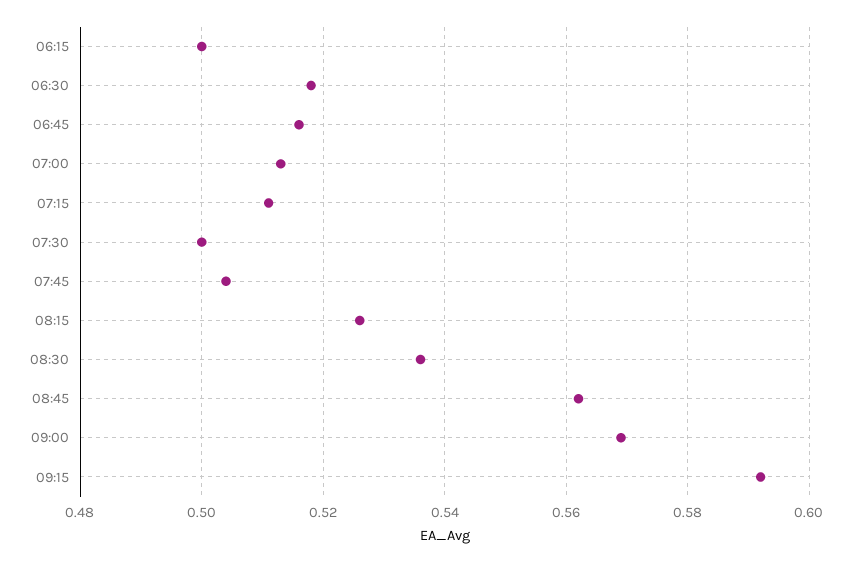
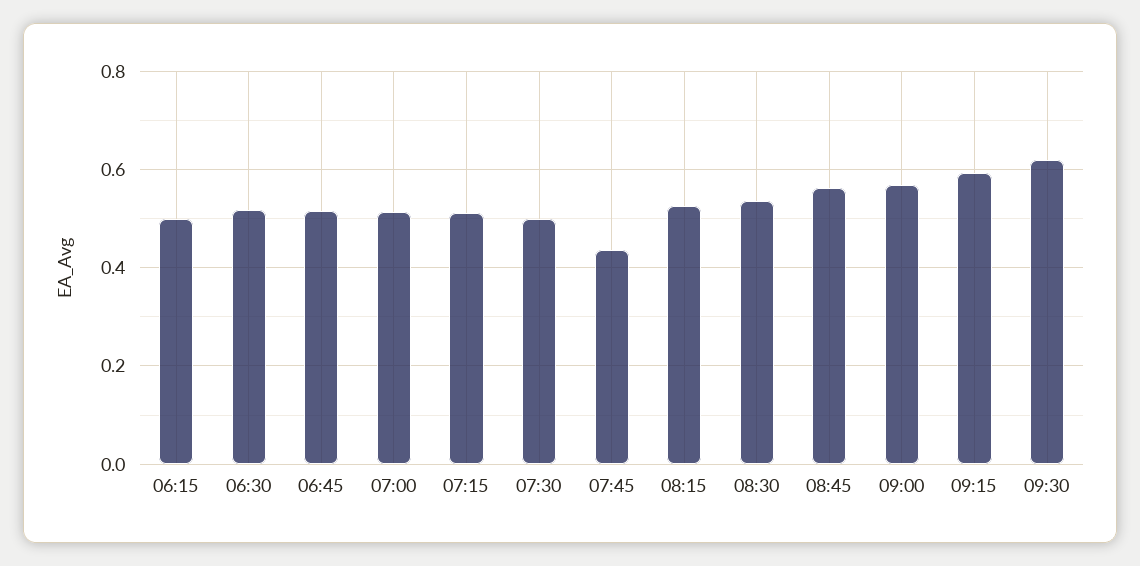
07:45: 0.505 -> 0.44
09:30: none -> 0.62

